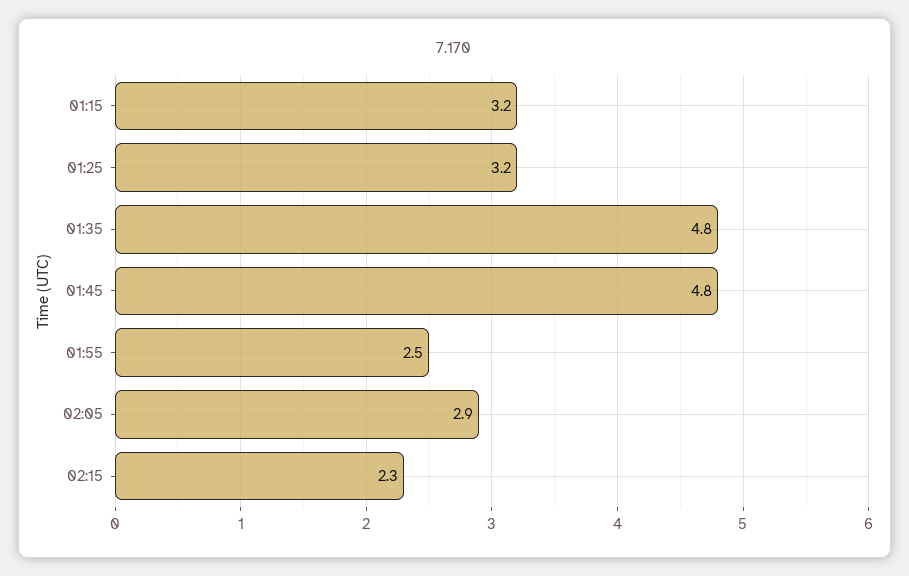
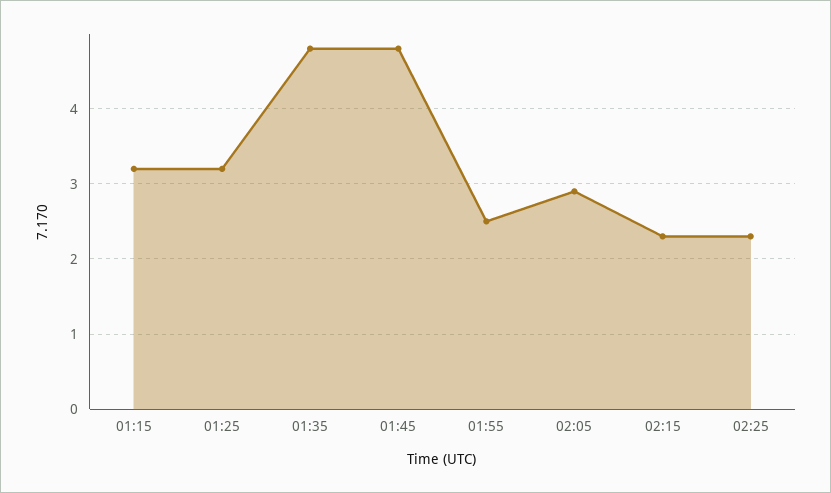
02:25: none -> 2.3

